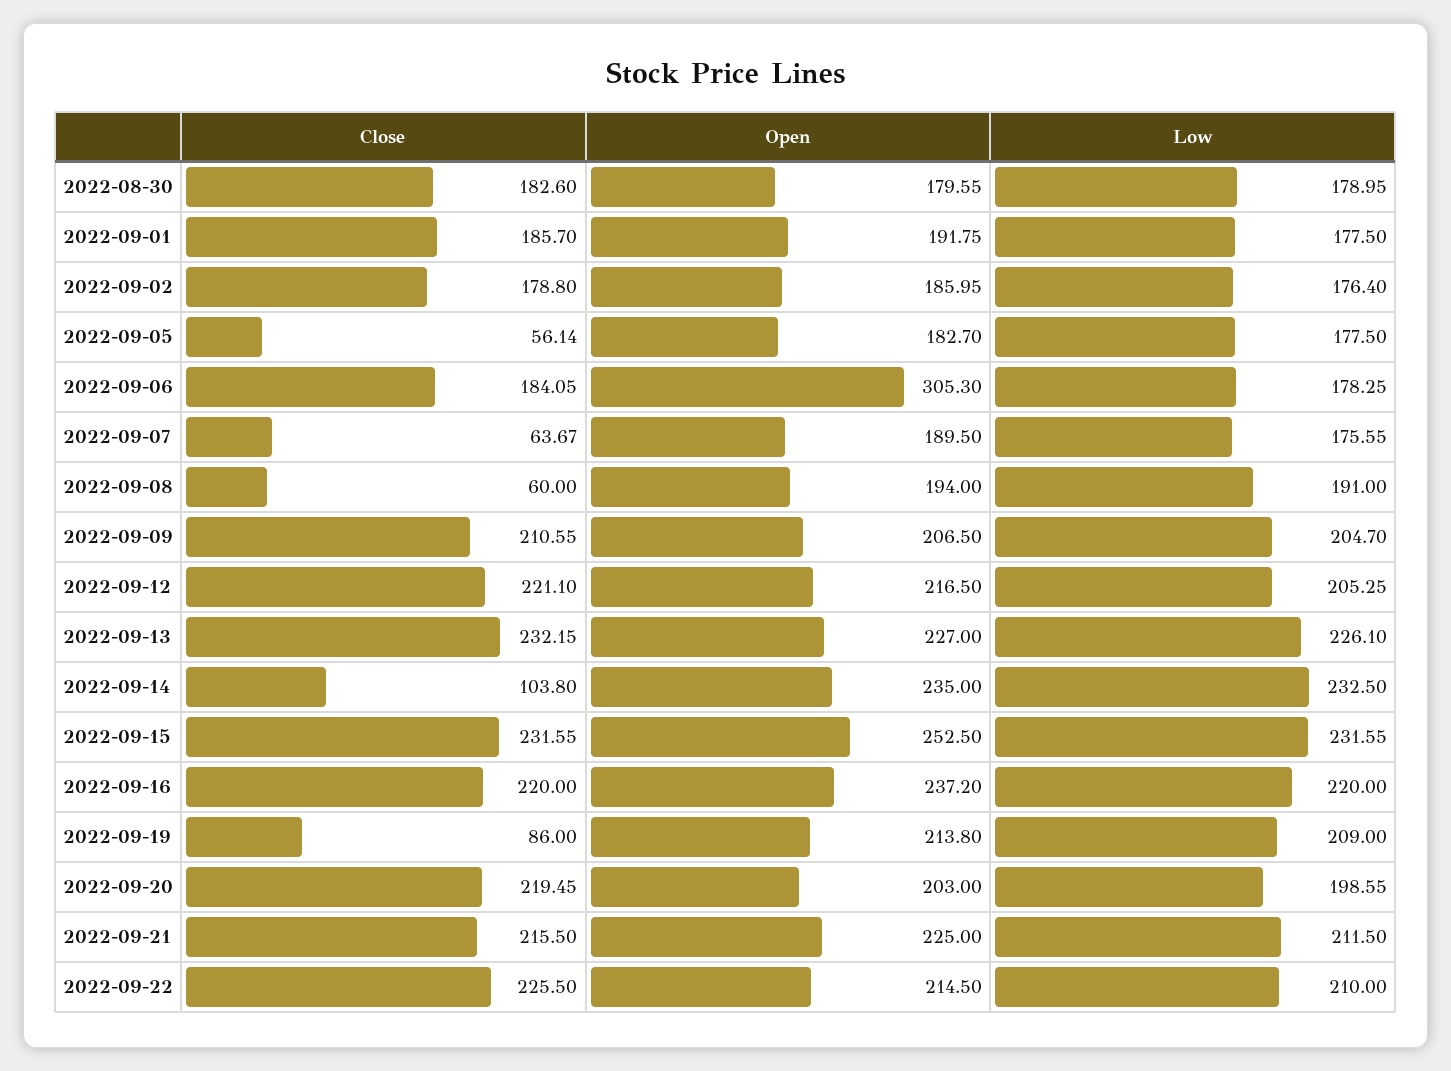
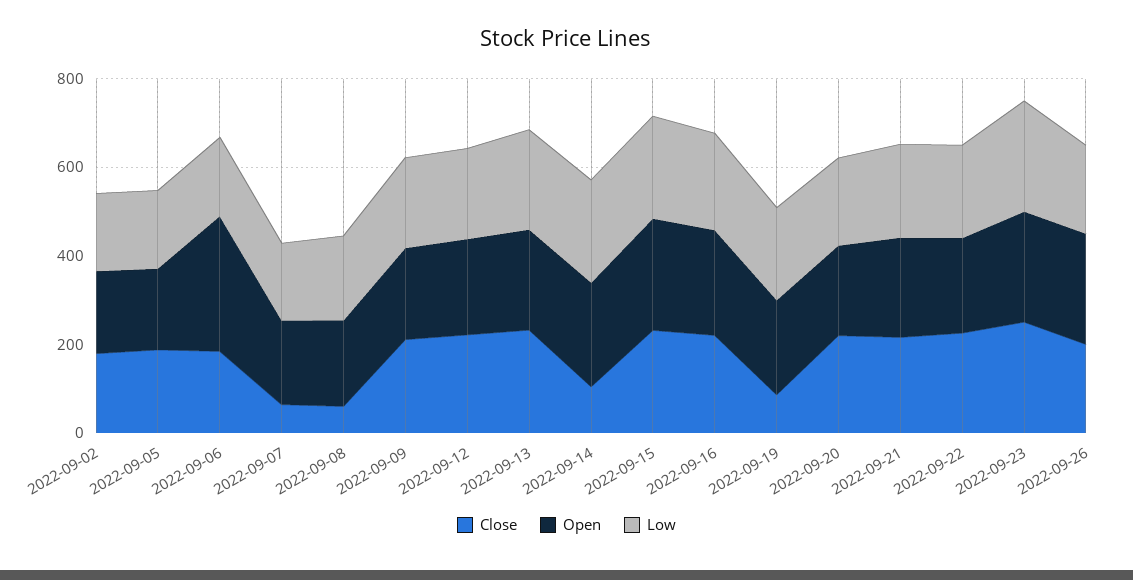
Close, 2022-08-30: 182.6 -> none
Open, 2022-08-30: 179.55 -> none
Low, 2022-08-30: 178.95 -> none
Close, 2022-09-01: 185.7 -> none
Open, 2022-09-01: 191.75 -> none
Low, 2022-09-01: 177.5 -> none
Close, 2022-09-05: 56.14 -> 200
Close, 2022-09-23: none -> 250
Open, 2022-09-23: none -> 250
Low, 2022-09-23: none -> 250
Close, 2022-09-26: none -> 200
Open, 2022-09-26: none -> 250
Low, 2022-09-26: none -> 200

